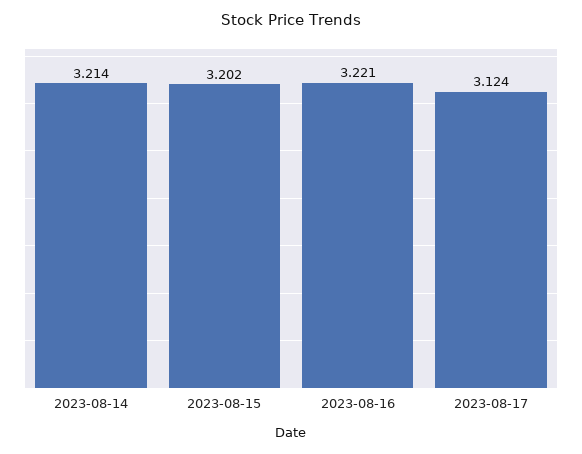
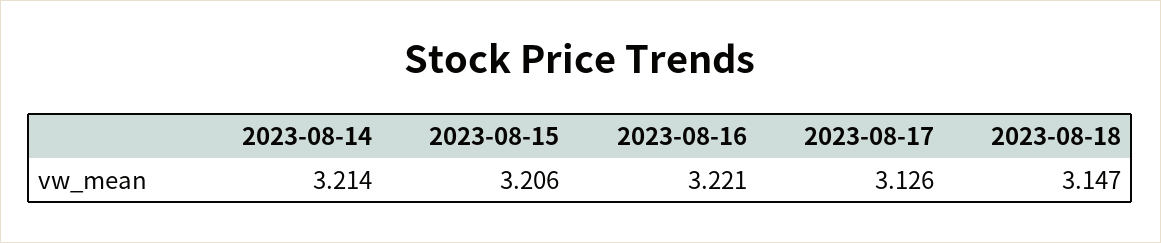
2023-08-15: 3.202 -> 3.206
2023-08-17: 3.124 -> 3.126
2023-08-18: none -> 3.147

